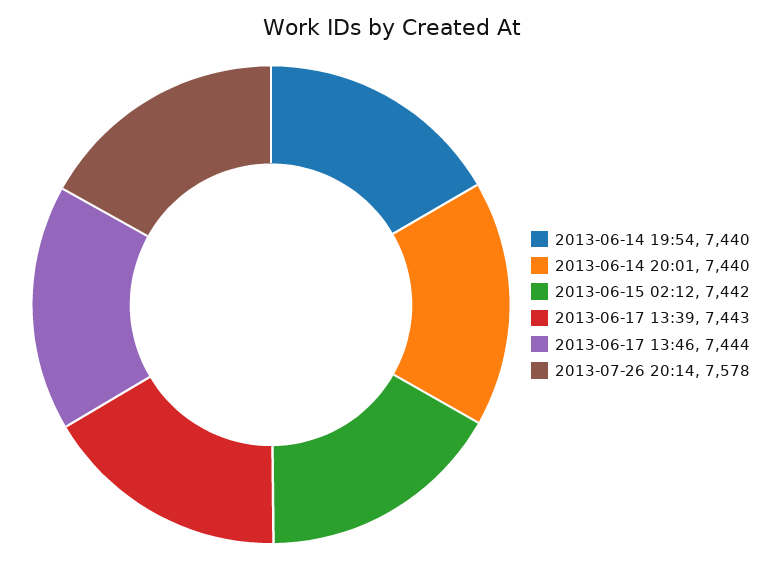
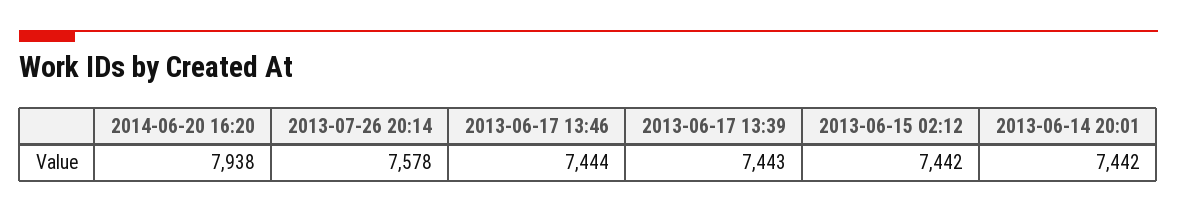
2013-06-14 19:54: 7440 -> none
2013-06-14 20:01: 7440 -> 7442
2014-06-20 16:20: none -> 7938

